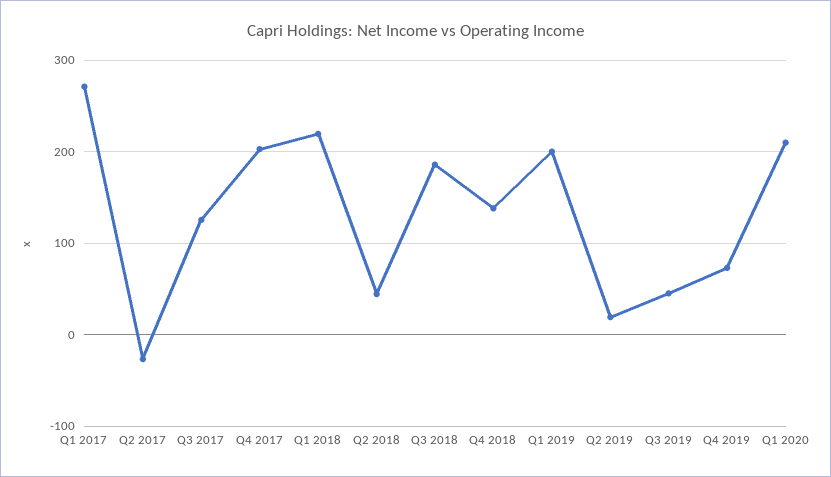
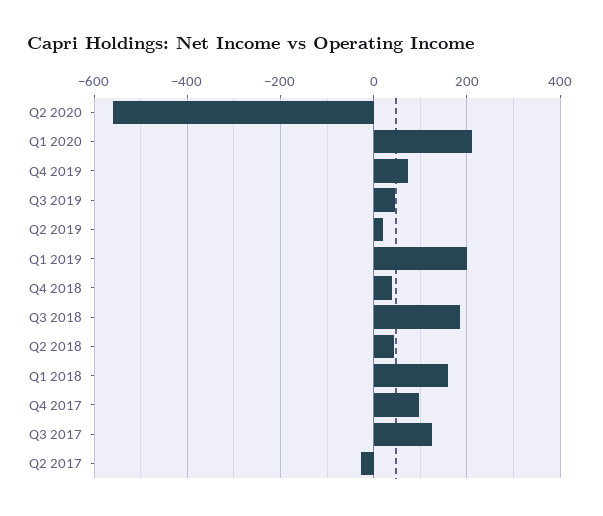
Q1 2017: 270 -> none
Q4 2017: 200 -> 100
Q1 2018: 220 -> 160
Q4 2018: 140 -> 40
Q2 2020: none -> -560

